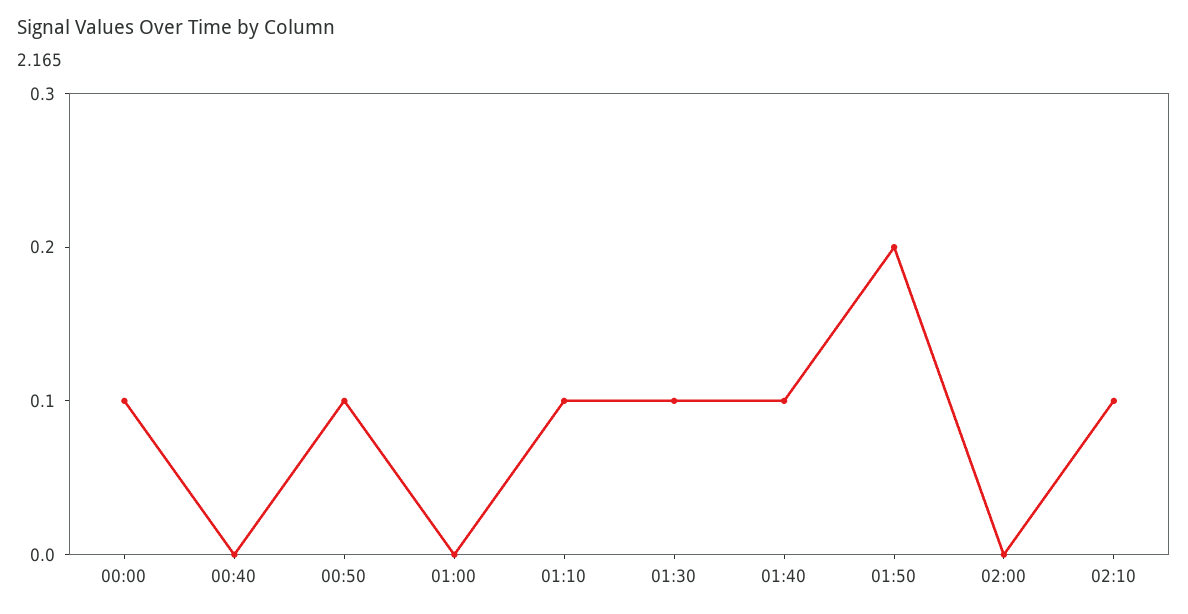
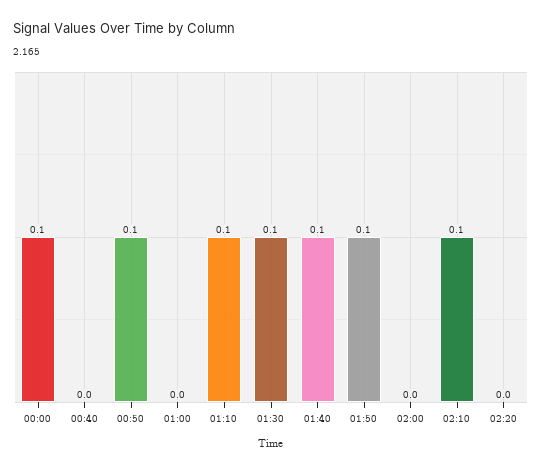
01:50: 0.2 -> 0.1
02:20: none -> 0

